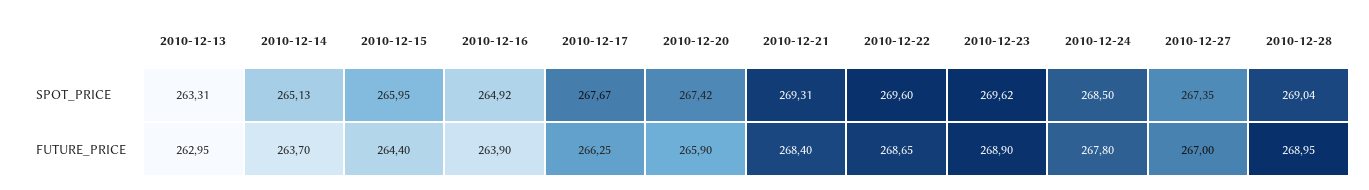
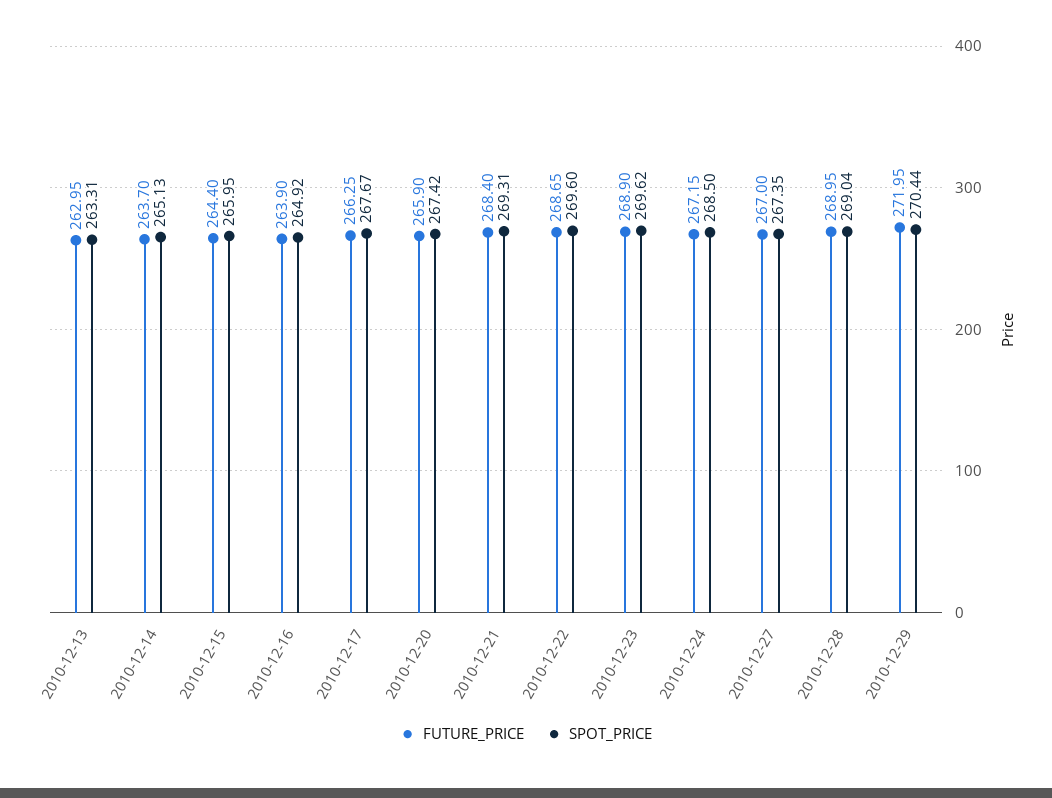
FUTURE_PRICE, 2010-12-24: 267.8 -> 267.15
FUTURE_PRICE, 2010-12-29: none -> 271.95
SPOT_PRICE, 2010-12-29: none -> 270.44

